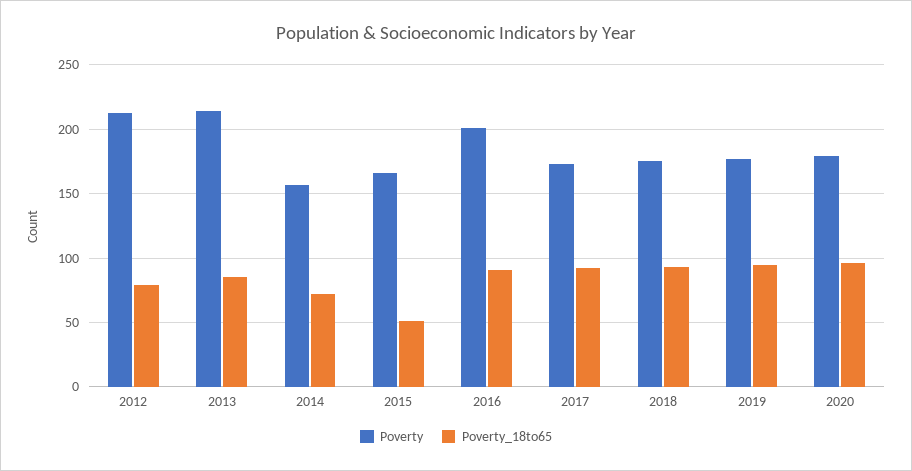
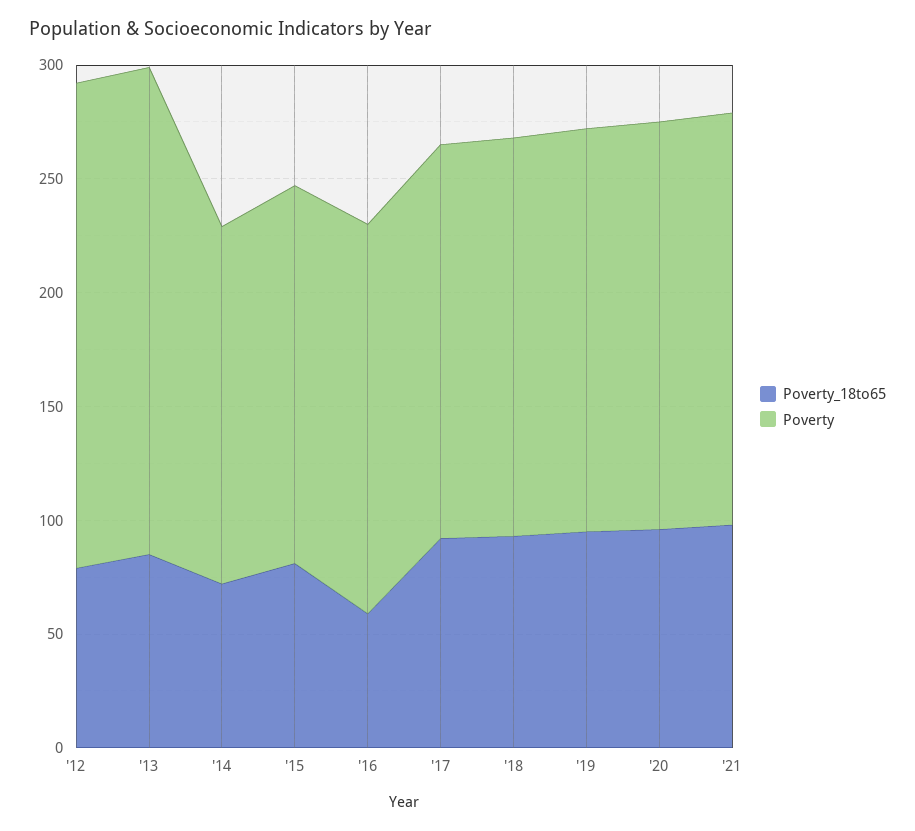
Poverty_18to65, 2015: 50 -> 80
Poverty, 2016: 200 -> 170
Poverty_18to65, 2016: 90 -> 60
Poverty_18to65, '21: none -> 100
Poverty, '21: none -> 180

